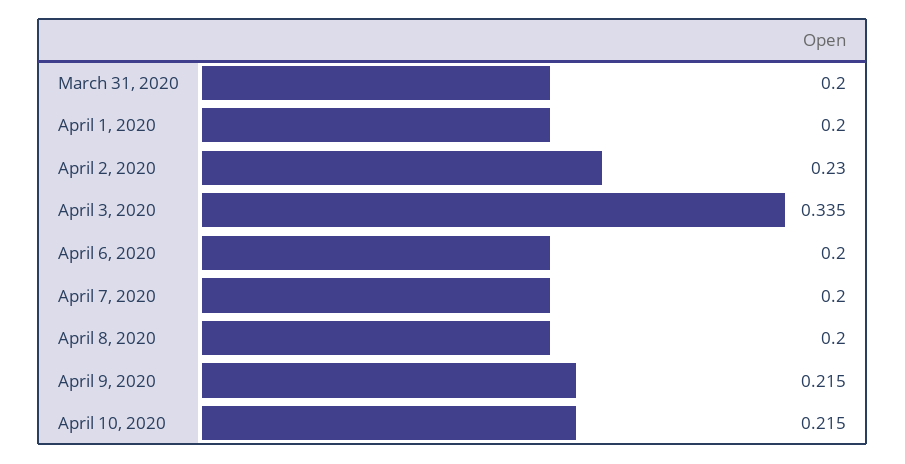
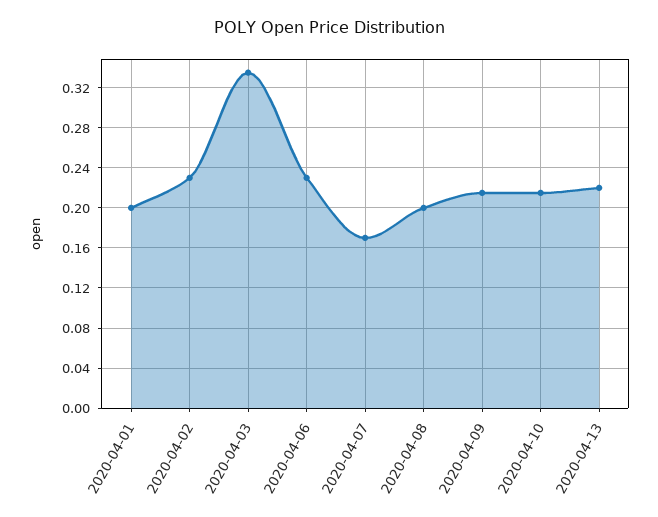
March 31, 2020: 0.2 -> none
April 6, 2020: 0.2 -> 0.23
April 7, 2020: 0.2 -> 0.17
2020-04-13: none -> 0.22

